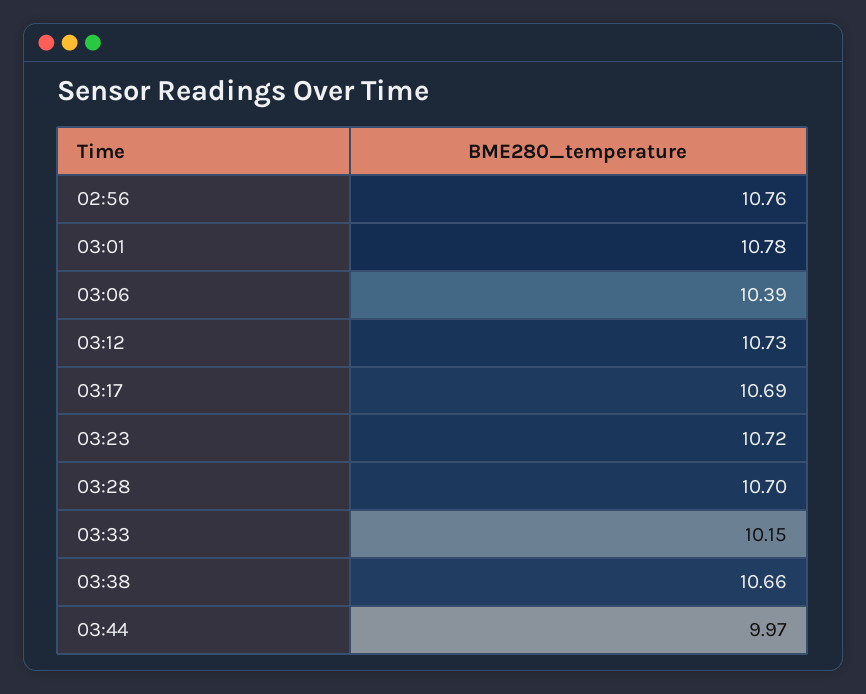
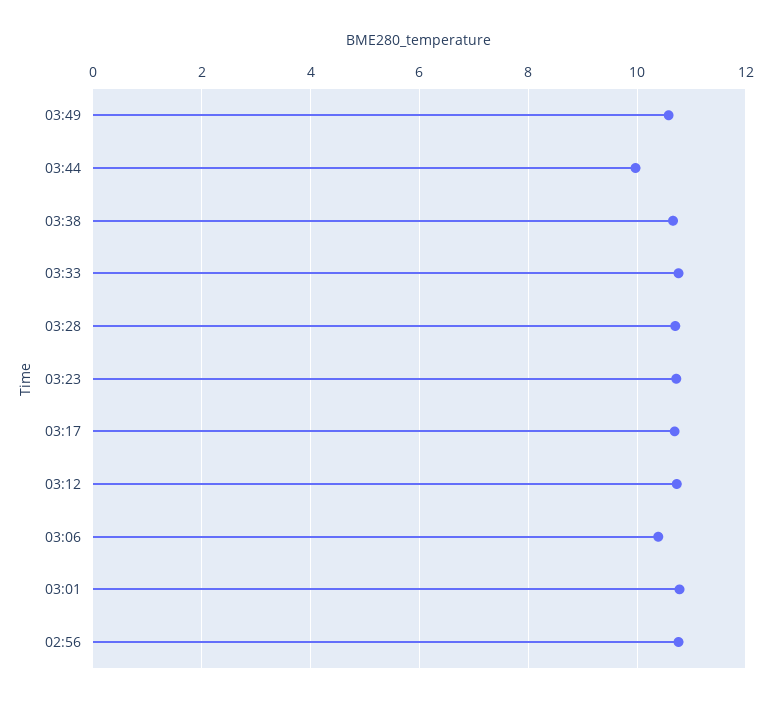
03:33: 10.15 -> 10.8
03:49: none -> 10.6

